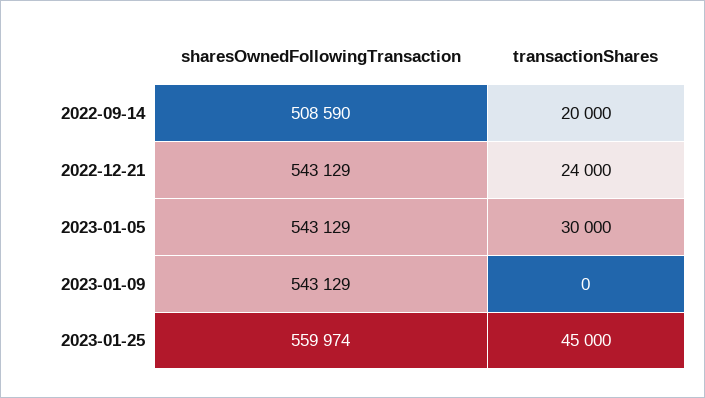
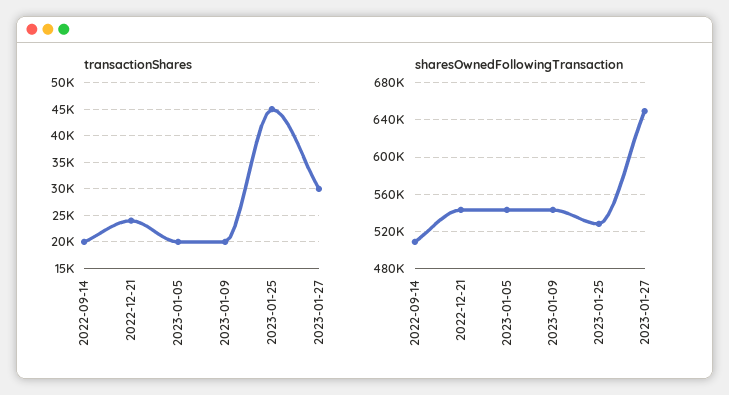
transactionShares, 2023-01-05: 30000 -> 20000
transactionShares, 2023-01-09: 0 -> 20000
sharesOwnedFollowingTransaction, 2023-01-25: 559974 -> 530000
transactionShares, 2023-01-27: none -> 30000
sharesOwnedFollowingTransaction, 2023-01-27: none -> 650000

